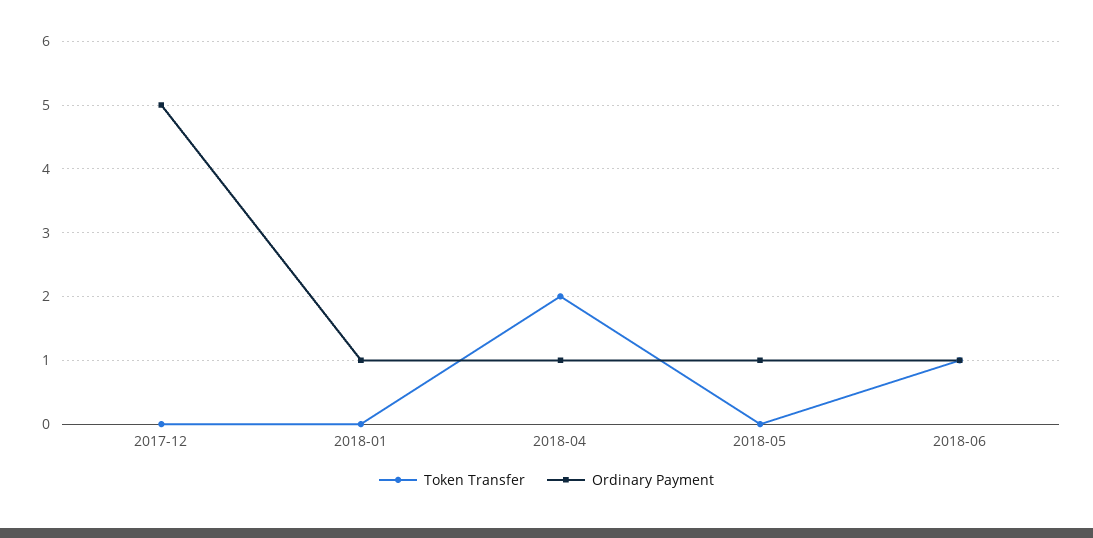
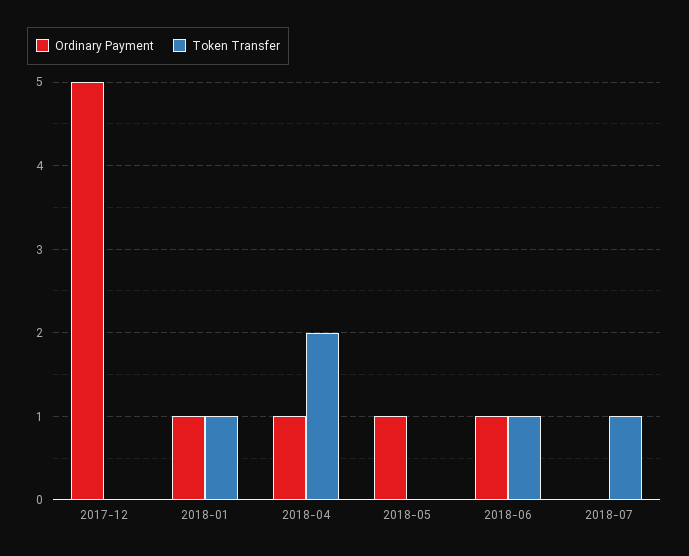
Token Transfer, 2018-01: 0 -> 1
Ordinary Payment, 2018-07: none -> 0
Token Transfer, 2018-07: none -> 1

